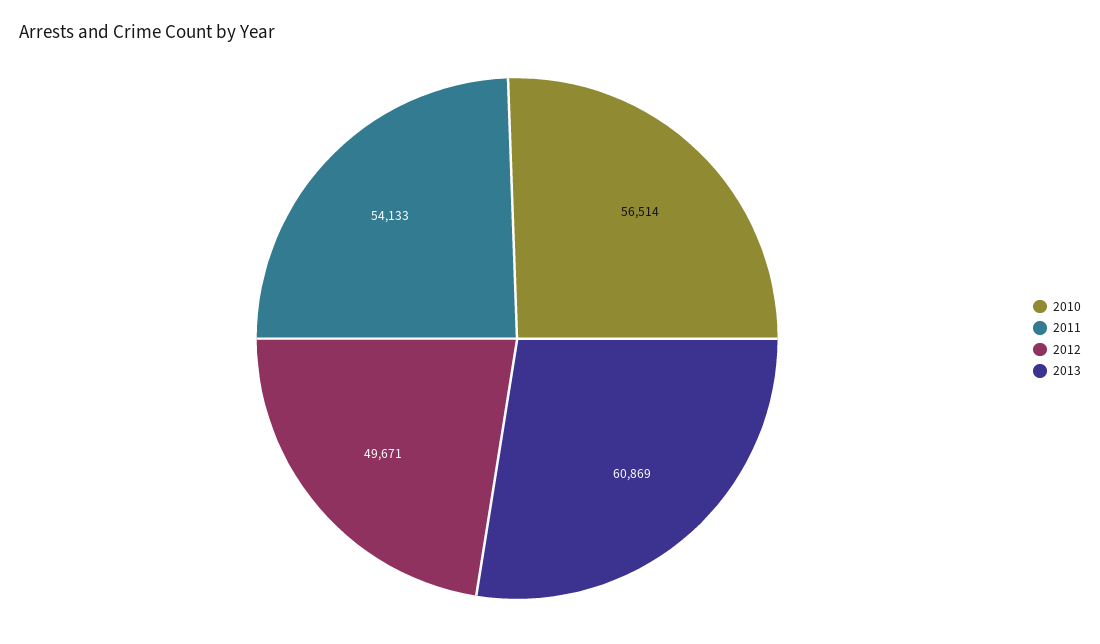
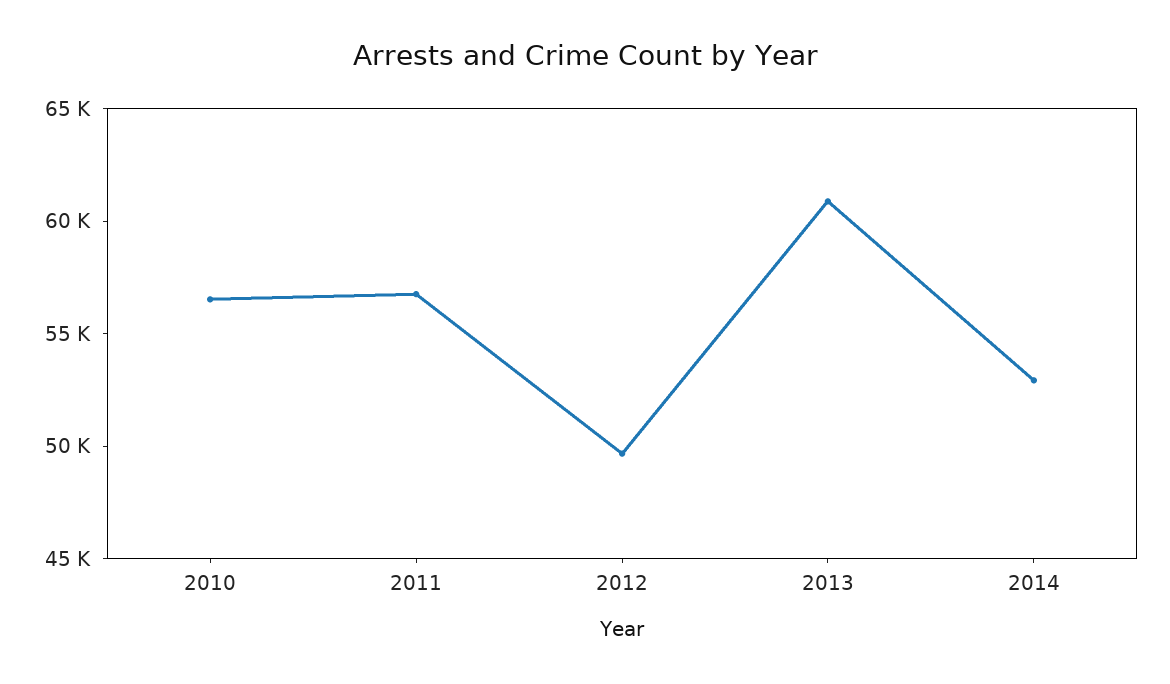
2011: 54133 -> 57000
2014: none -> 53000

